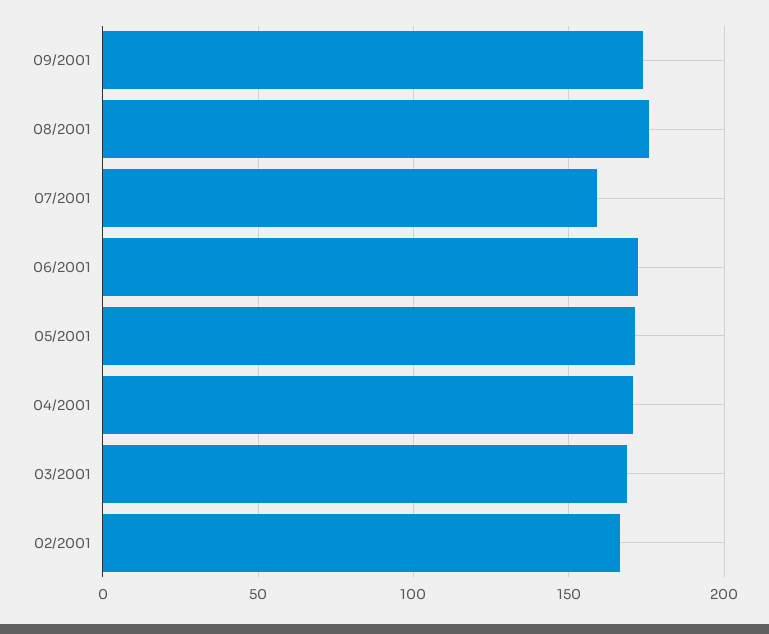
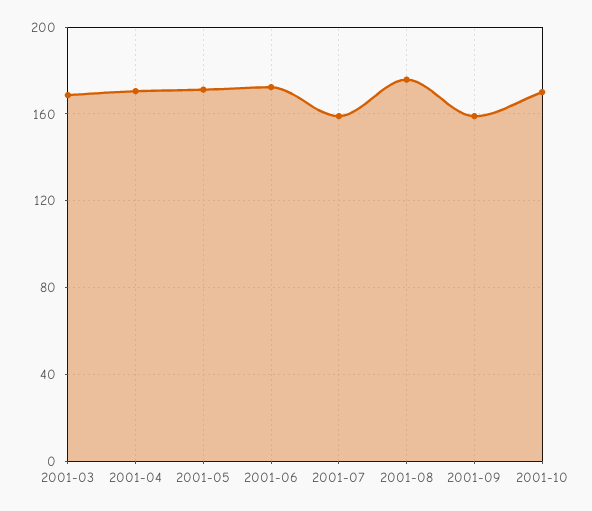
09/2001: 175 -> 160
02/2001: 165 -> none
2001-10: none -> 170

